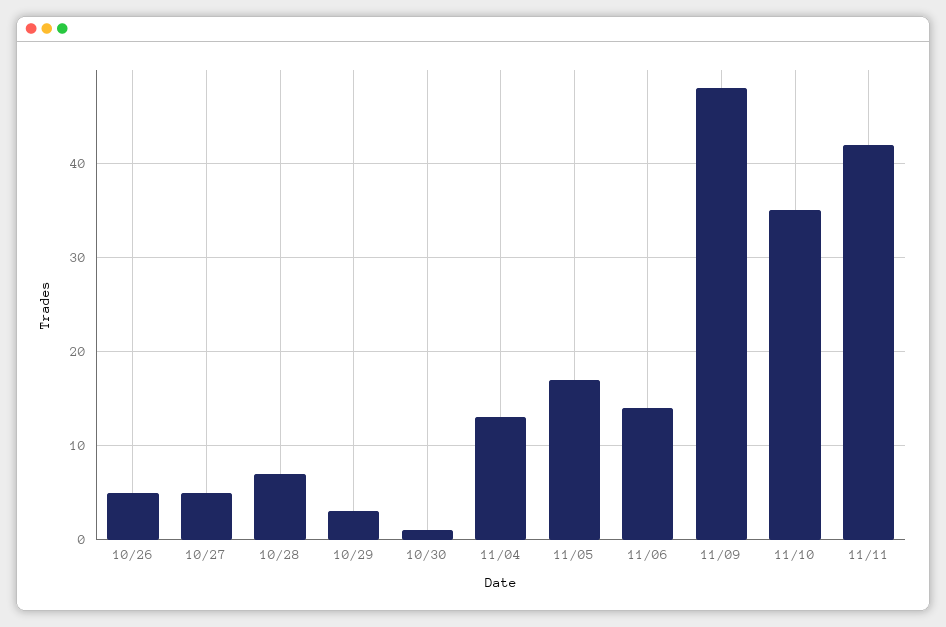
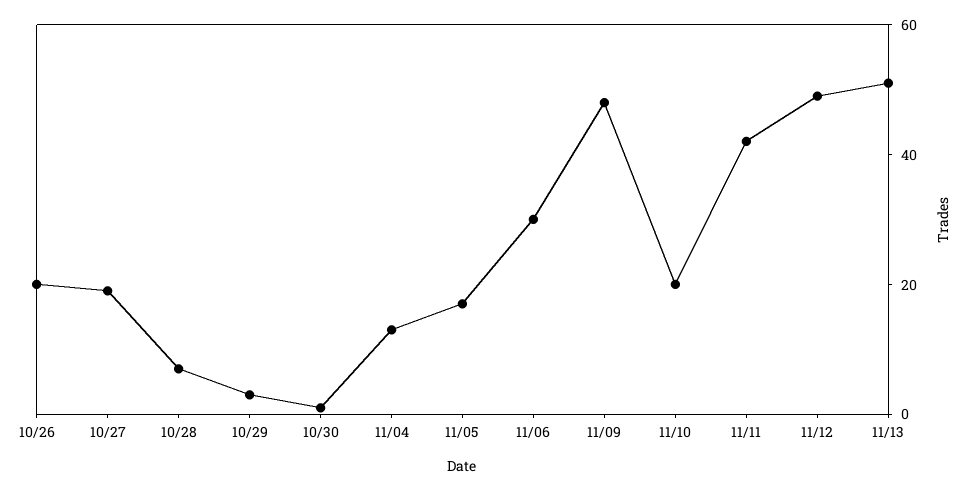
10/26: 5 -> 20
10/27: 5 -> 20
11/06: 14 -> 30
11/10: 35 -> 20
11/12: none -> 50
11/13: none -> 50

